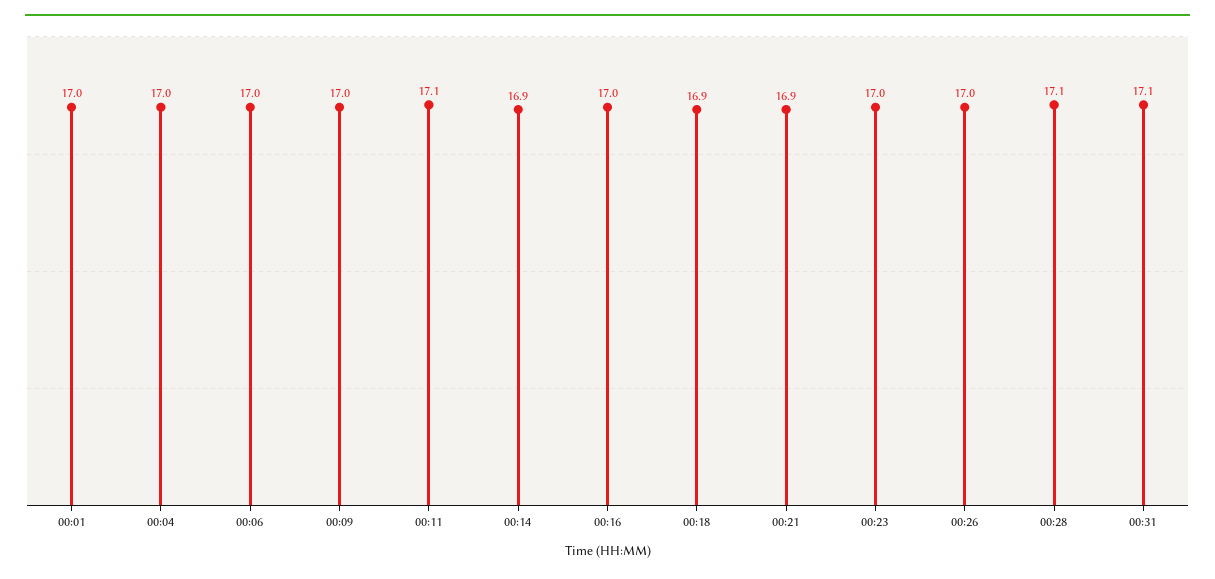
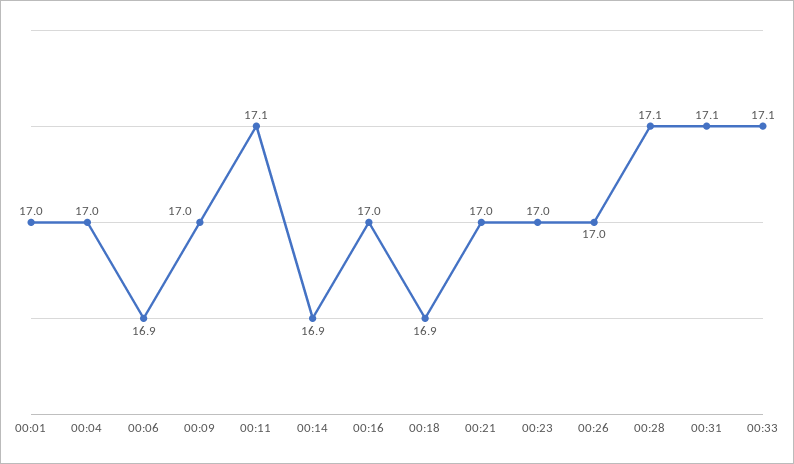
00:06: 17 -> 16.9
00:21: 16.9 -> 17
00:33: none -> 17.1

